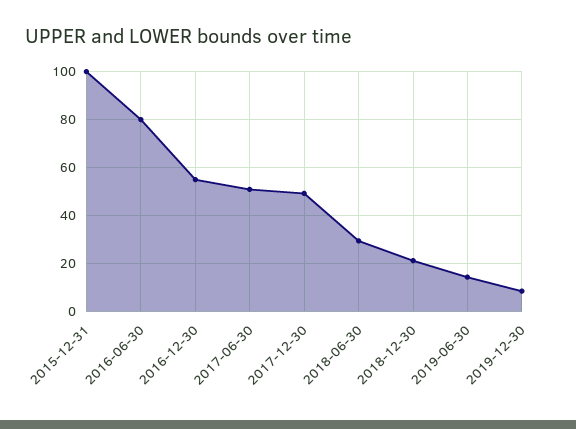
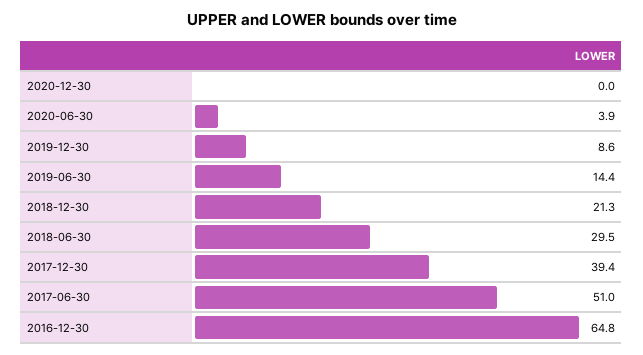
2015-12-31: 100 -> none
2016-06-30: 80 -> none
2016-12-30: 55 -> 64.8
2017-12-30: 50 -> 39.4
2020-12-30: none -> 0
2020-06-30: none -> 3.9

